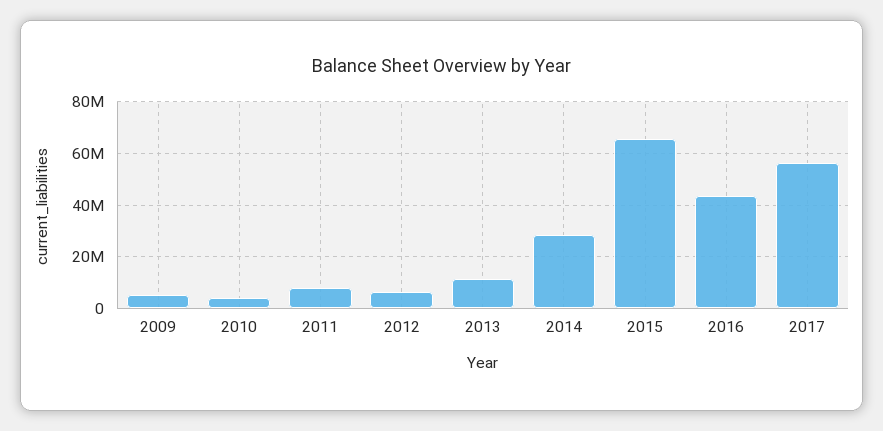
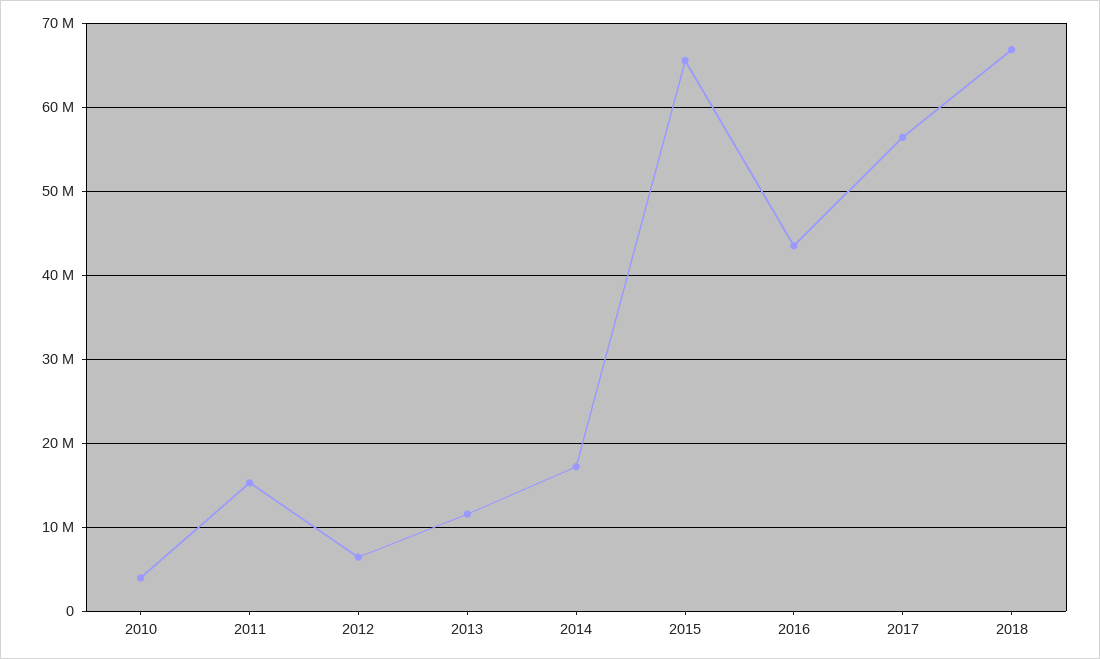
2009: 5000000 -> none
2011: 7500000 -> 15000000
2014: 27500000 -> 17000000
2018: none -> 67000000

